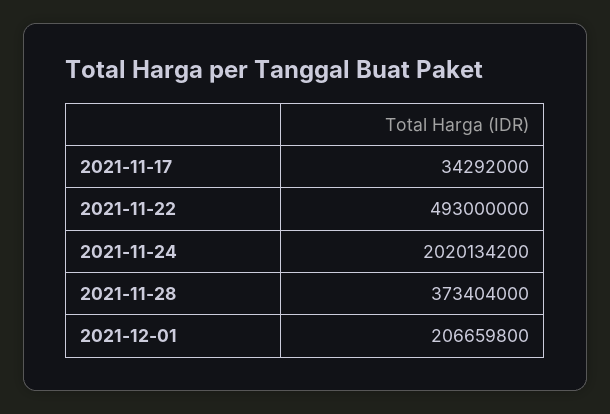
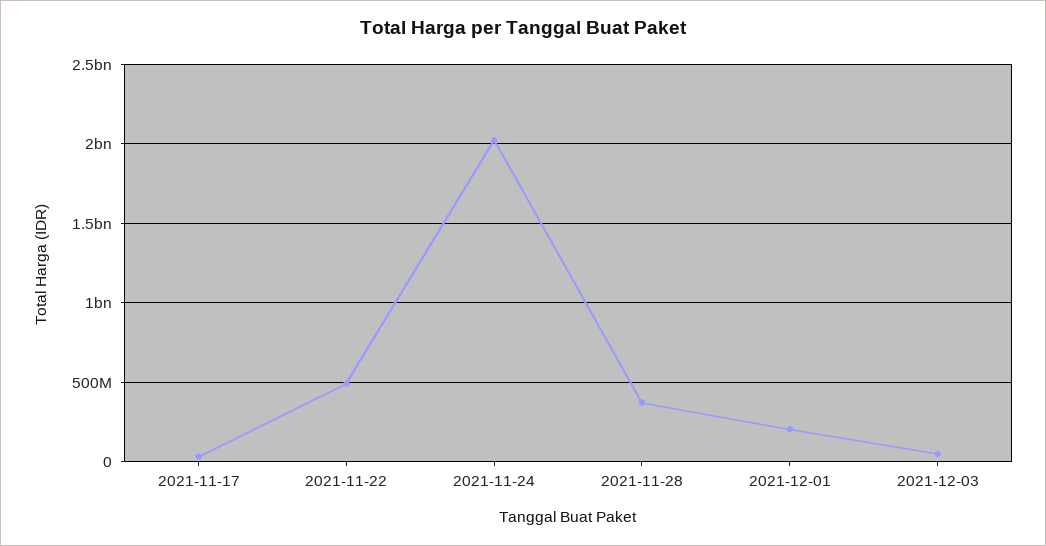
2021-12-03: none -> 50000000

